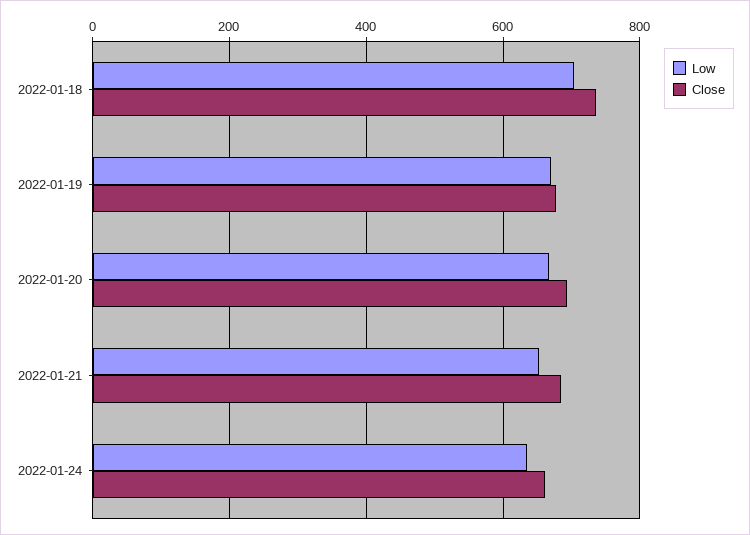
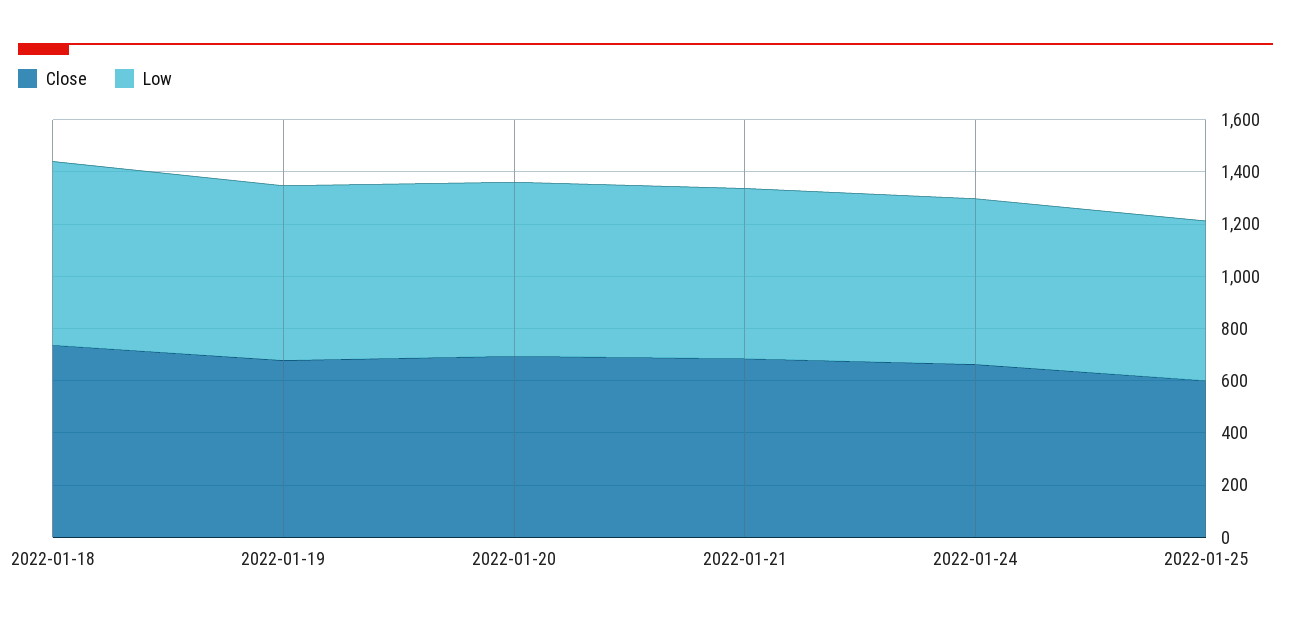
Close, 2022-01-25: none -> 600
Low, 2022-01-25: none -> 600

